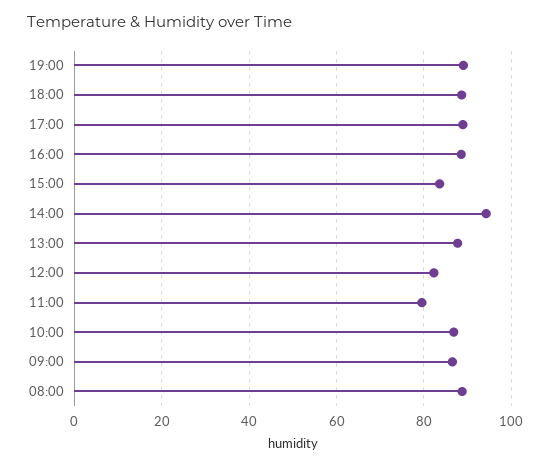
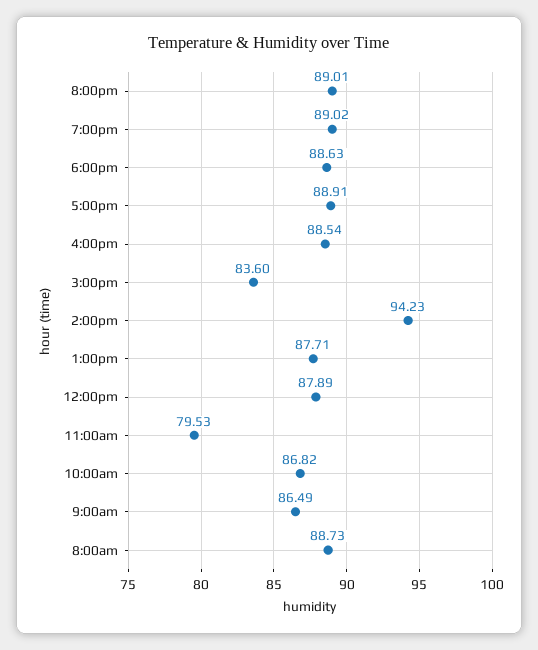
12:00: 82 -> 87.89
8:00pm: none -> 89.01

